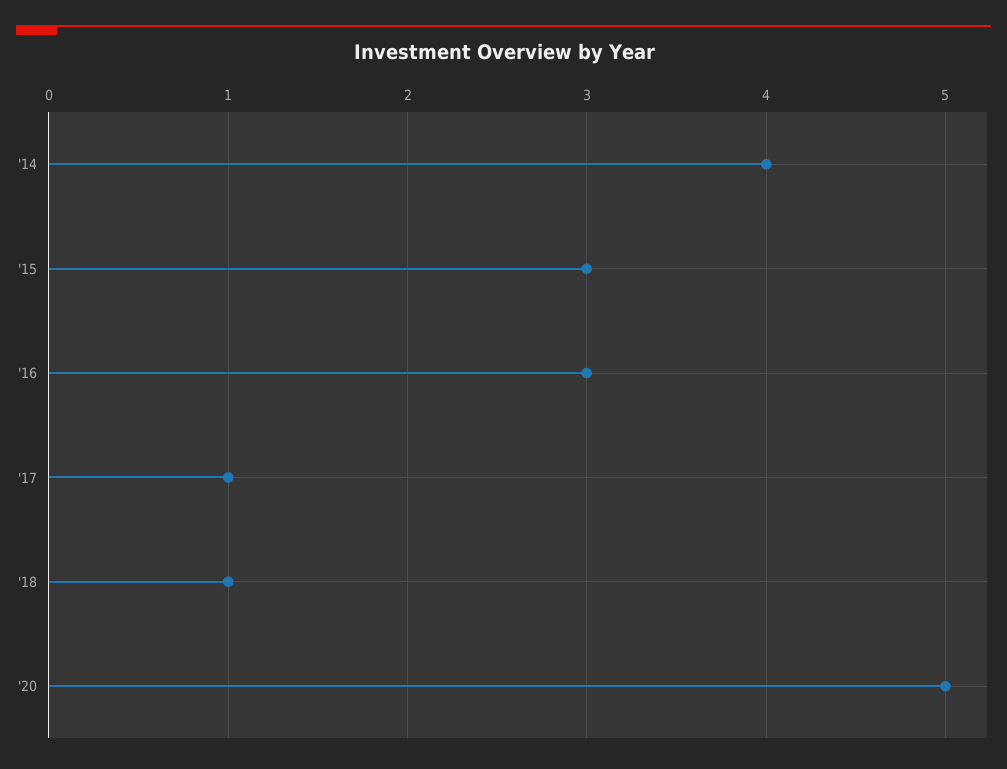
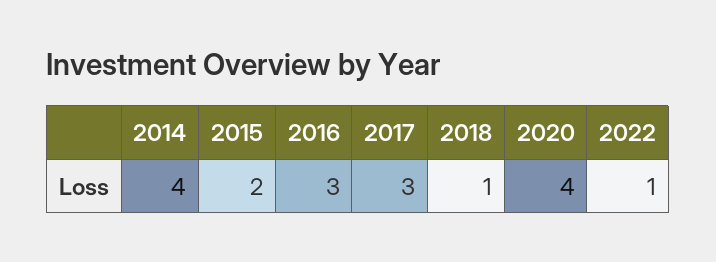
'15: 3 -> 2
'17: 1 -> 3
'20: 5 -> 4
2022: none -> 1

